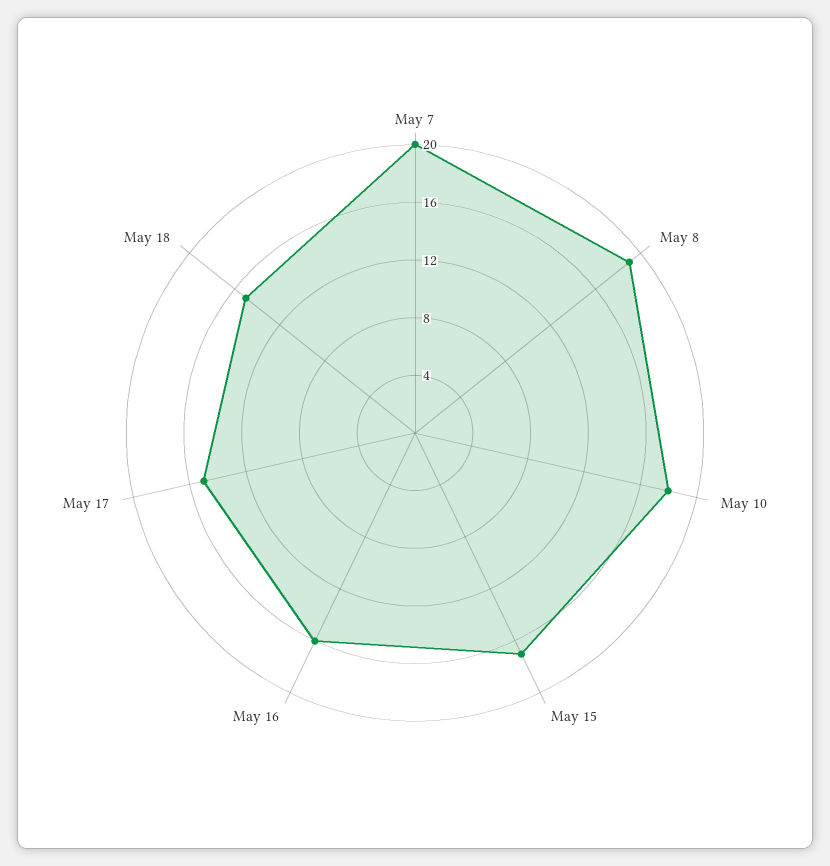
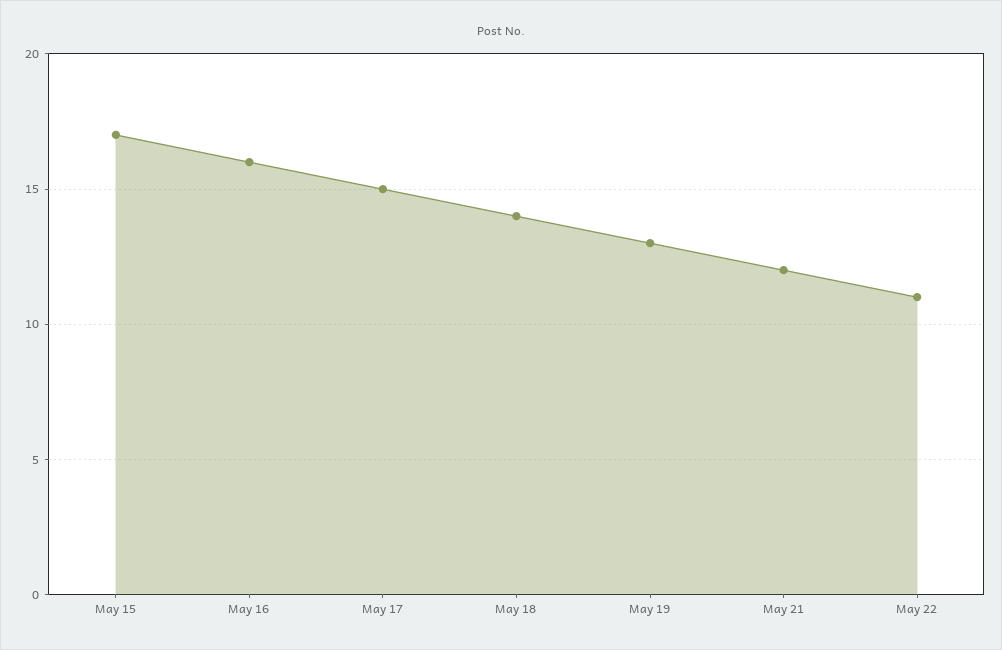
May 7: 20 -> none
May 8: 19 -> none
May 10: 18 -> none
May 18: 15 -> 14
May 19: none -> 13
May 21: none -> 12
May 22: none -> 11

